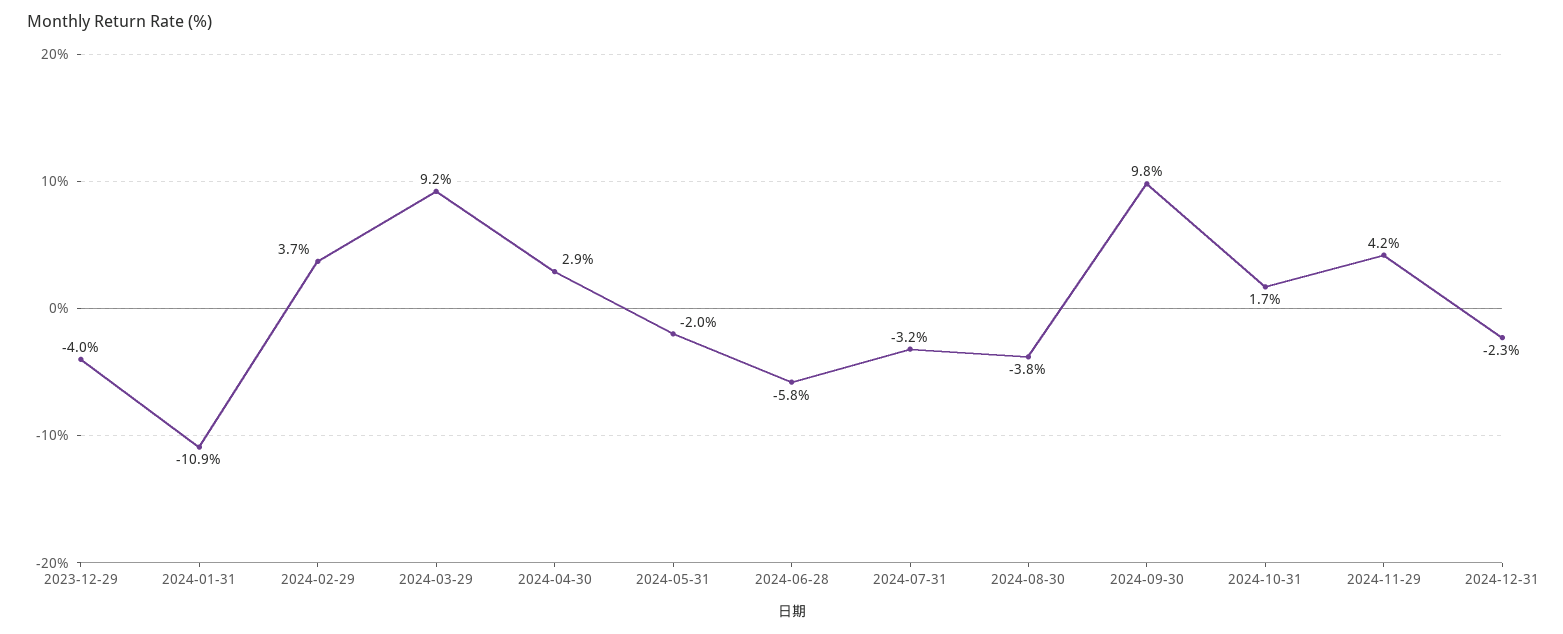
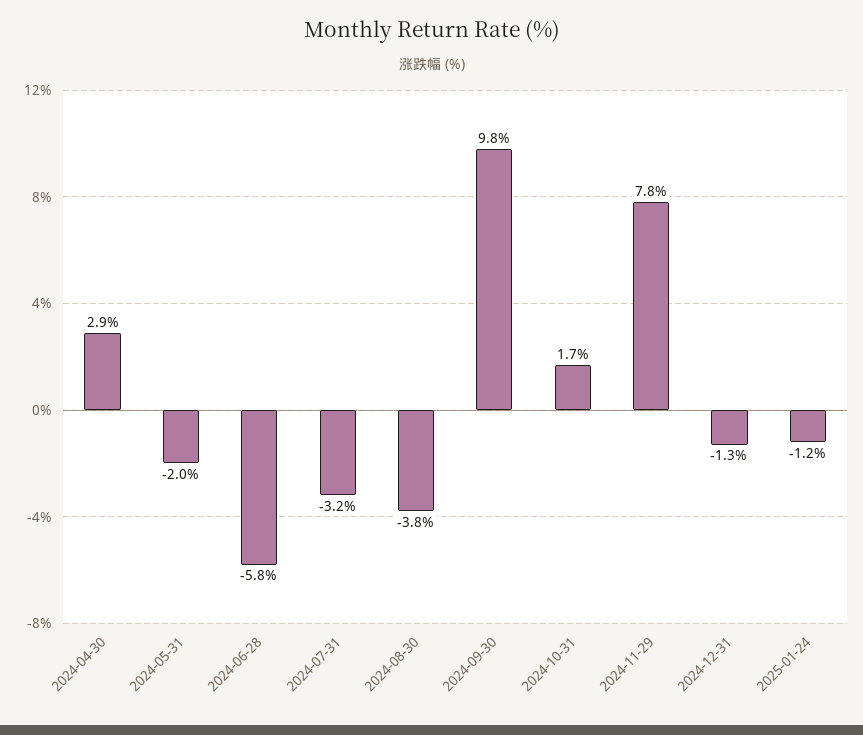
2023-12-29: -4 -> none
2024-01-31: -10.9 -> none
2024-02-29: 3.7 -> none
2024-03-29: 9.2 -> none
2024-11-29: 4.2 -> 7.8
2024-12-31: -2.3 -> -1.3
2025-01-24: none -> -1.2

